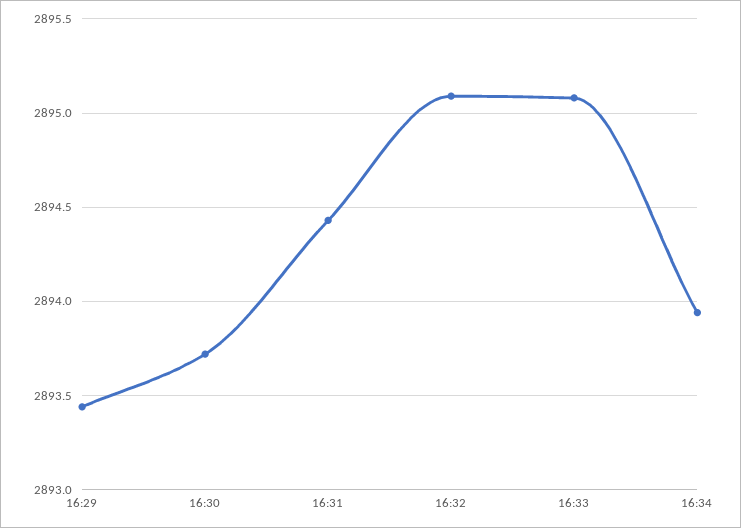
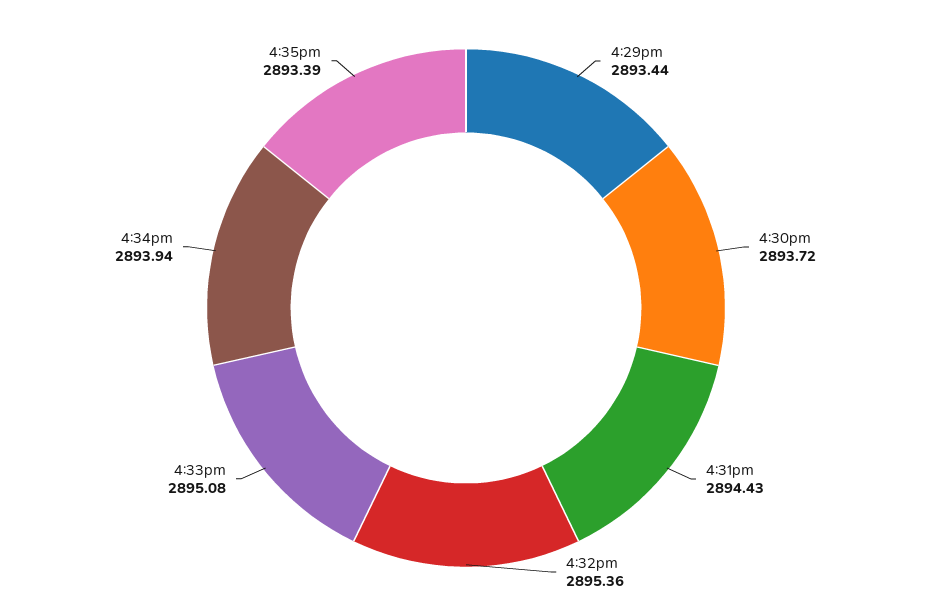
16:32: 2895.1 -> 2895.36
4:35pm: none -> 2893.39

